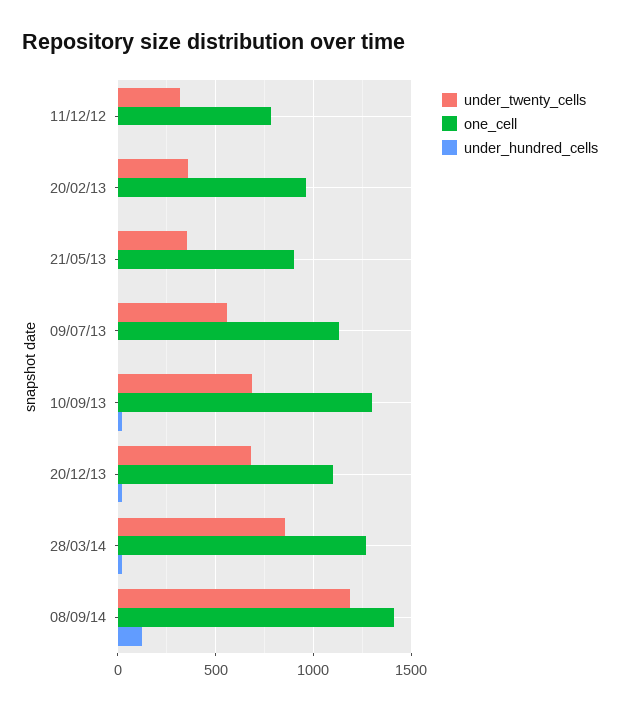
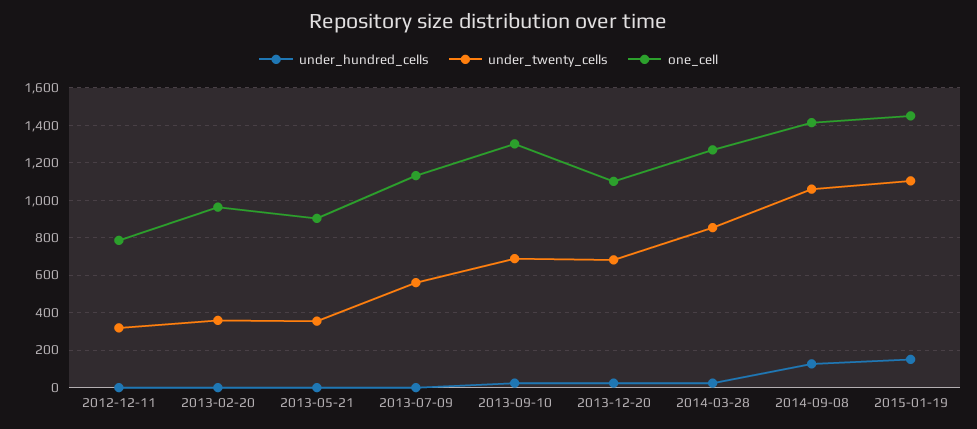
under_twenty_cells, 08/09/14: 1200 -> 1050
under_hundred_cells, 2015-01-19: none -> 150
under_twenty_cells, 2015-01-19: none -> 1100
one_cell, 2015-01-19: none -> 1450

